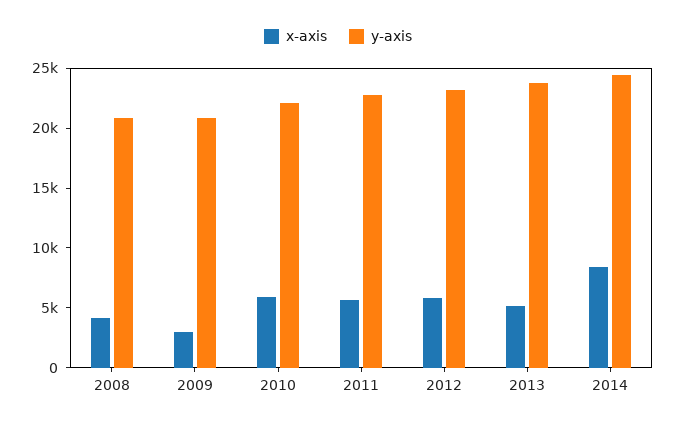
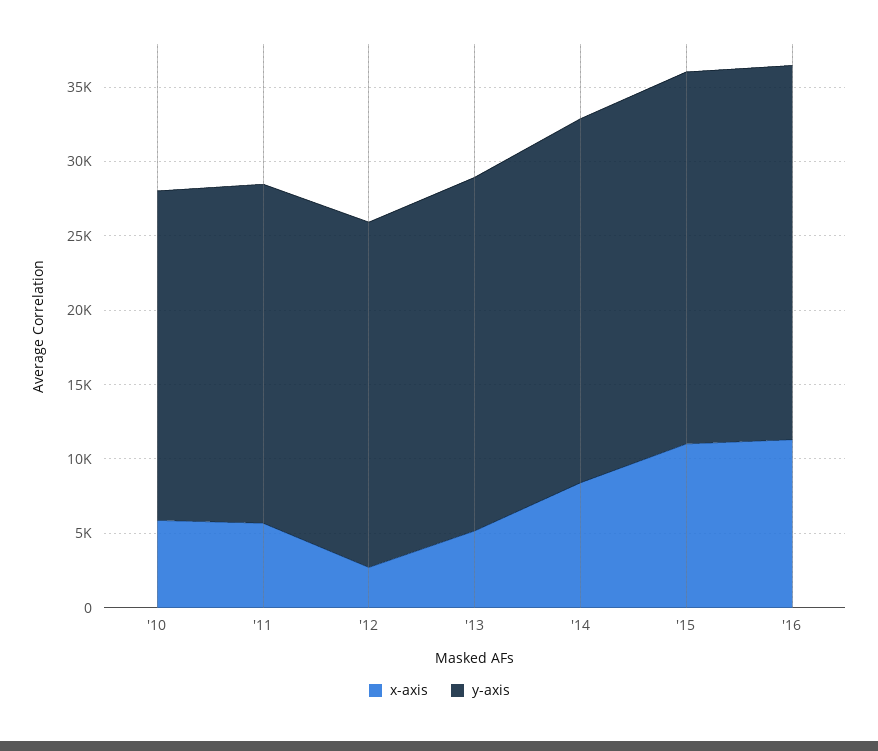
x-axis, 2008: 4000 -> none
y-axis, 2008: 21000 -> none
x-axis, 2009: 3000 -> none
y-axis, 2009: 21000 -> none
x-axis, 2012: 6000 -> 3000
x-axis, '15: none -> 11000
y-axis, '15: none -> 25000
x-axis, '16: none -> 11000
y-axis, '16: none -> 25000

